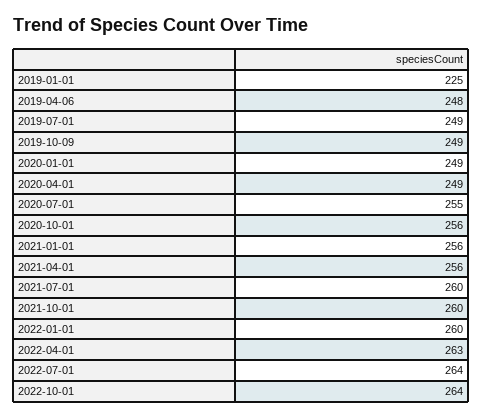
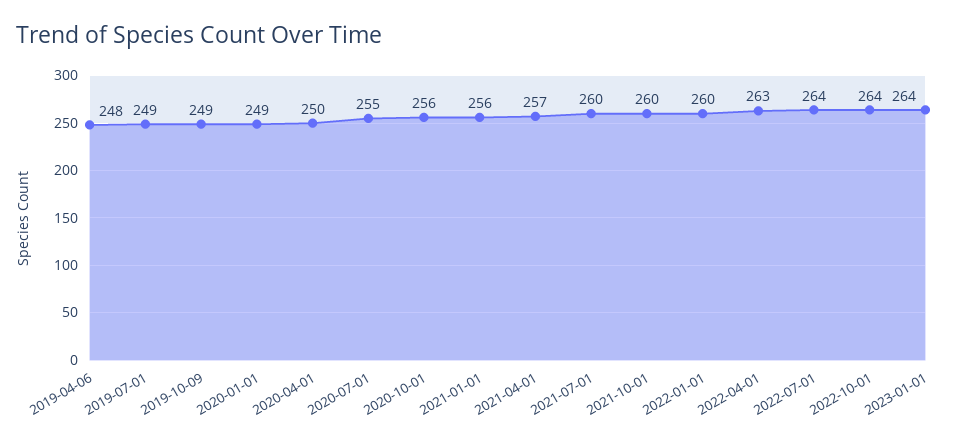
2019-01-01: 225 -> none
2020-04-01: 249 -> 250
2021-04-01: 256 -> 257
2023-01-01: none -> 264

